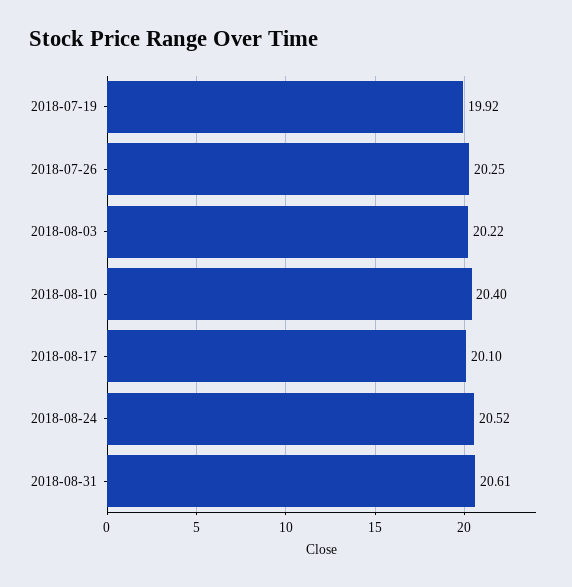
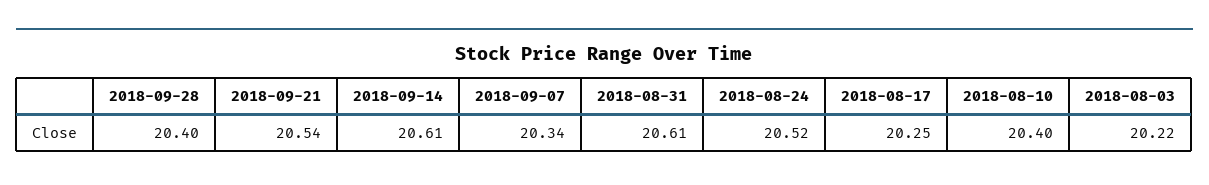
2018-07-19: 19.92 -> none
2018-07-26: 20.25 -> none
2018-08-17: 20.1 -> 20.25
2018-09-28: none -> 20.4
2018-09-21: none -> 20.54
2018-09-14: none -> 20.61
2018-09-07: none -> 20.34

